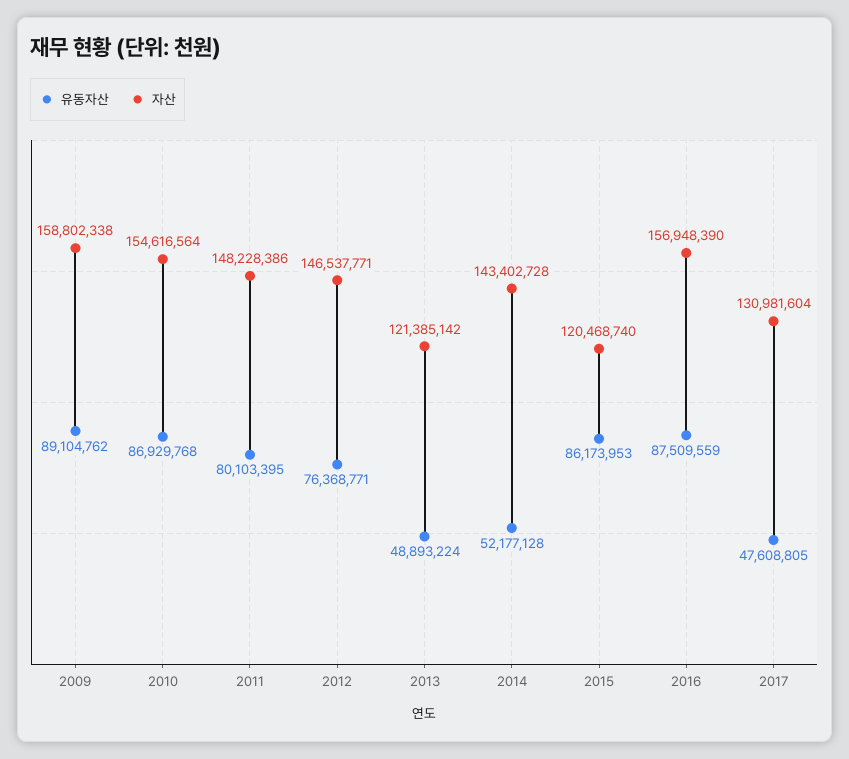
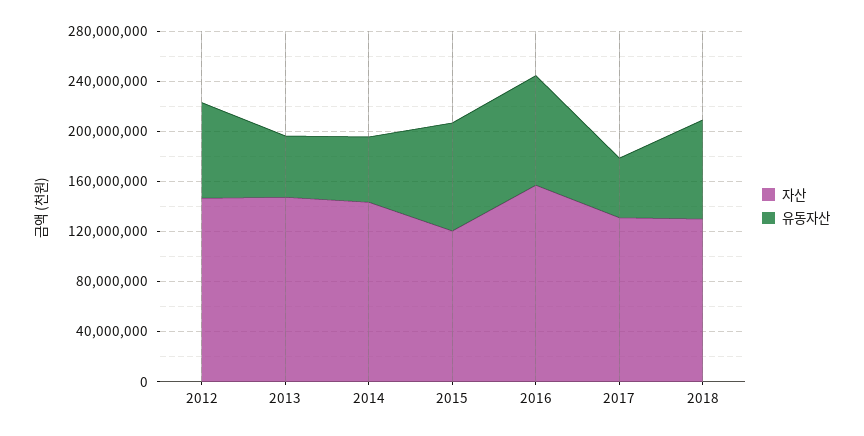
유동자산, 2009: 89104762 -> none
자산, 2009: 158802338 -> none
유동자산, 2010: 86929768 -> none
자산, 2010: 154616564 -> none
유동자산, 2011: 80103395 -> none
자산, 2011: 148228386 -> none
자산, 2013: 121385142 -> 150000000
자산, 2018: none -> 130000000
유동자산, 2018: none -> 80000000

